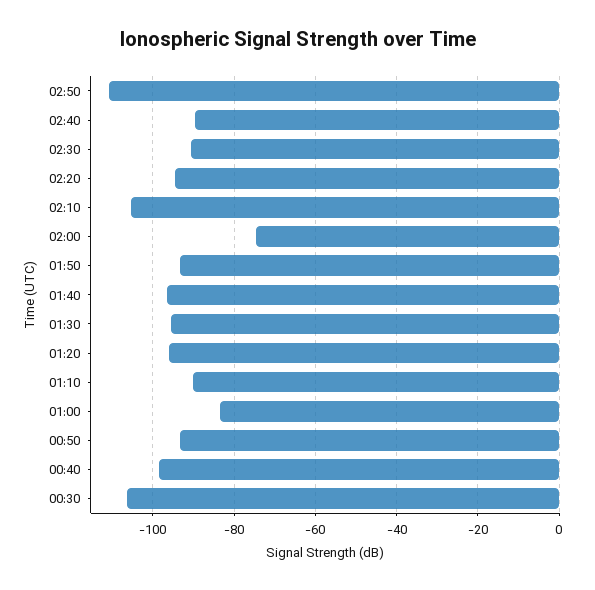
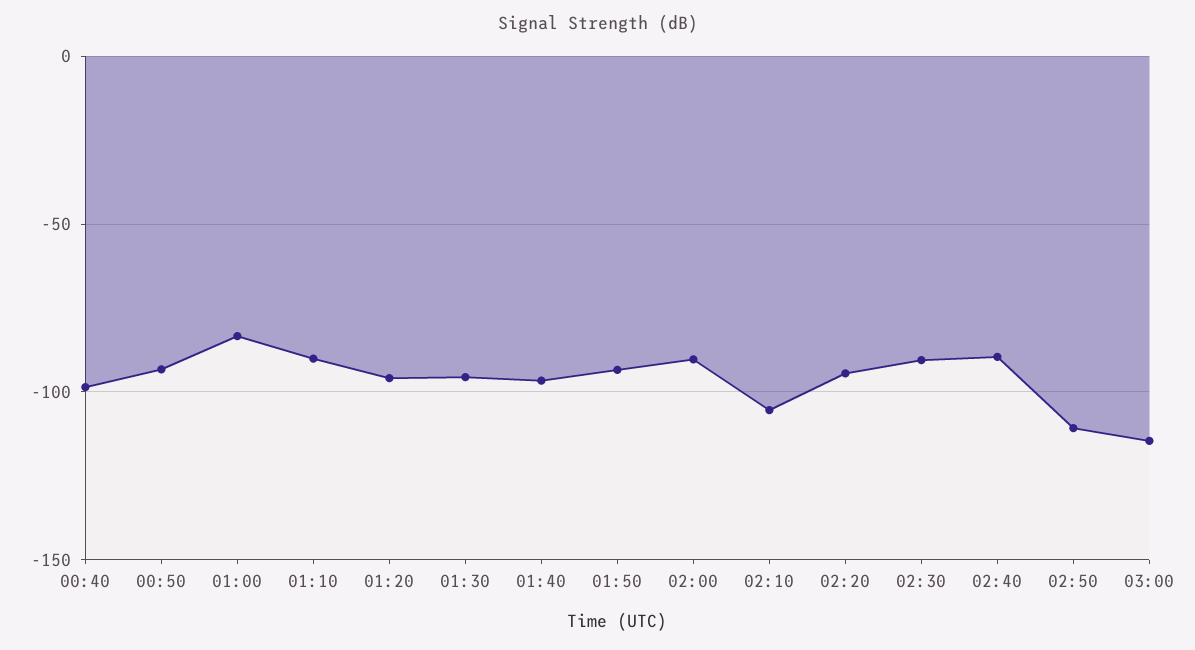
02:00: -74 -> -90
00:30: -106 -> none
03:00: none -> -115

